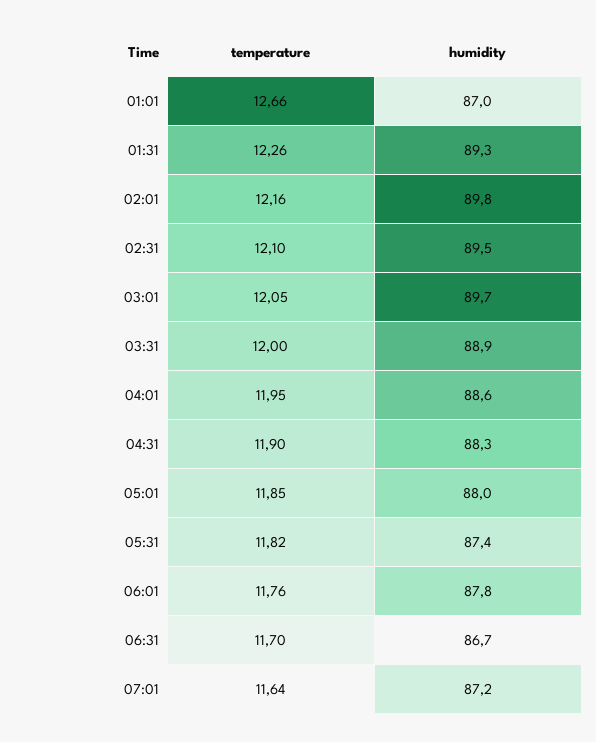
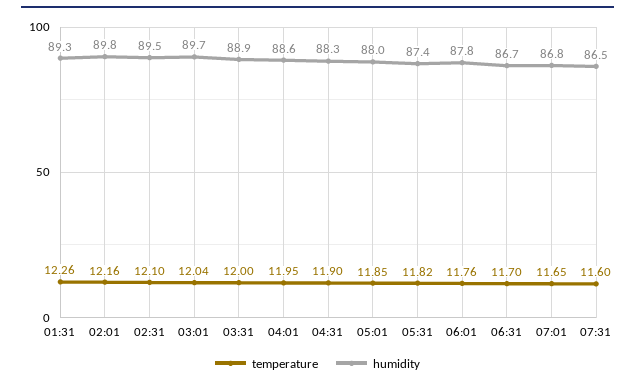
temperature, 01:01: 12.66 -> none
humidity, 01:01: 87 -> none
temperature, 03:01: 12.05 -> 12.04
temperature, 07:01: 11.64 -> 11.65
humidity, 07:01: 87.2 -> 86.8
temperature, 07:31: none -> 11.6
humidity, 07:31: none -> 86.5

